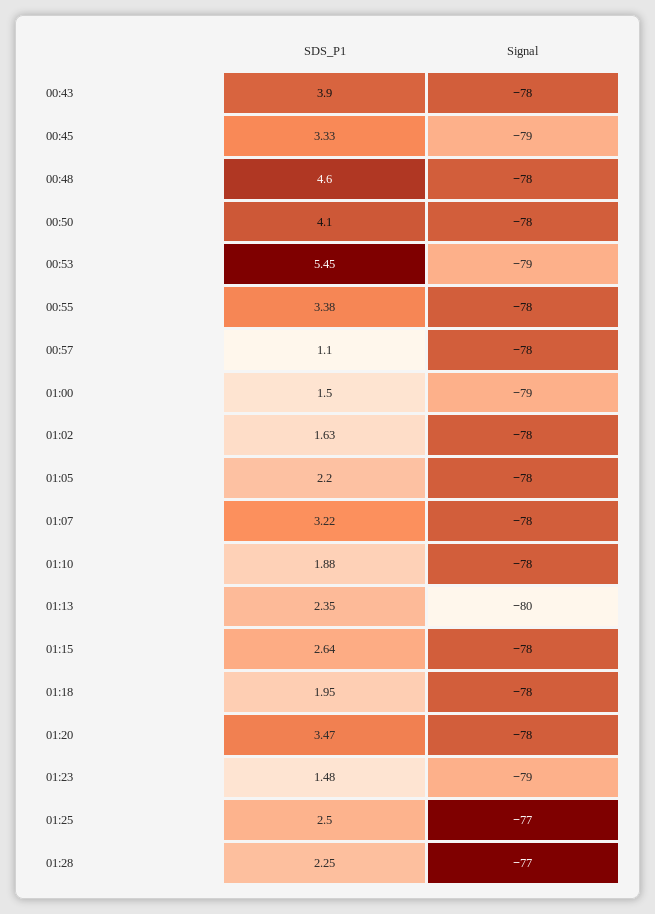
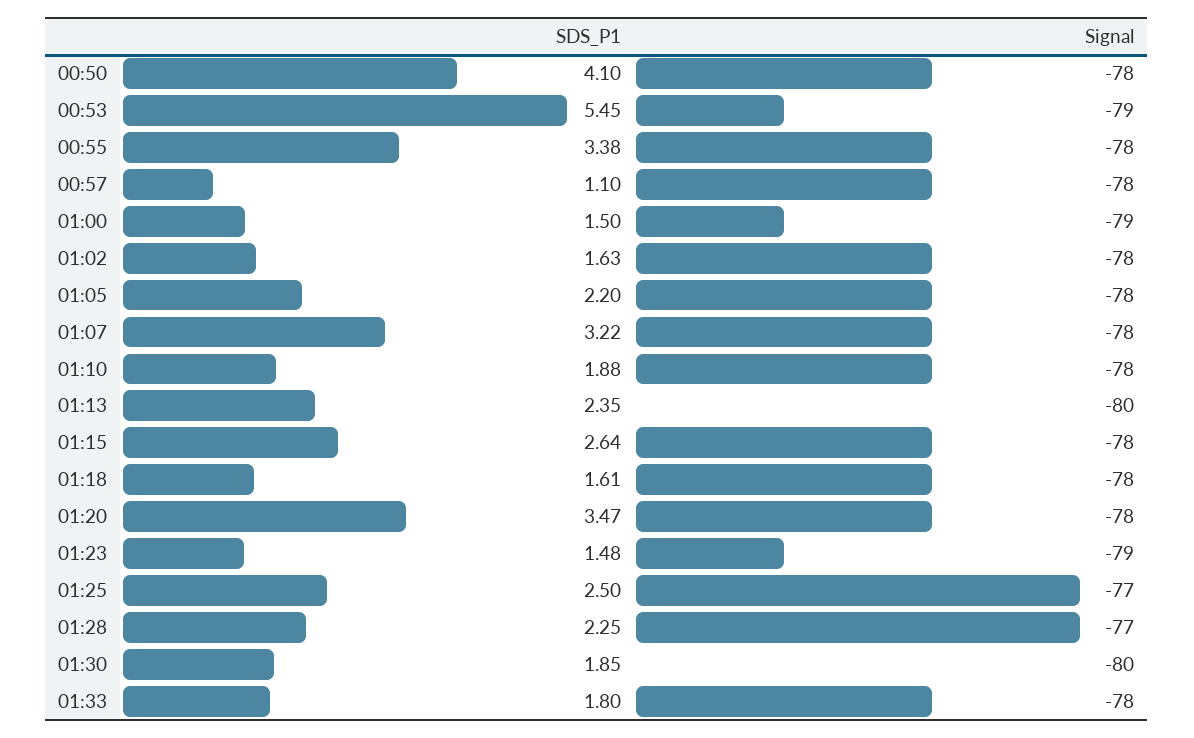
SDS_P1, 00:43: 3.9 -> none
Signal, 00:43: -78 -> none
SDS_P1, 00:45: 3.33 -> none
Signal, 00:45: -79 -> none
SDS_P1, 00:48: 4.6 -> none
Signal, 00:48: -78 -> none
SDS_P1, 01:18: 1.95 -> 1.61
SDS_P1, 01:30: none -> 1.85
Signal, 01:30: none -> -80
SDS_P1, 01:33: none -> 1.8
Signal, 01:33: none -> -78

